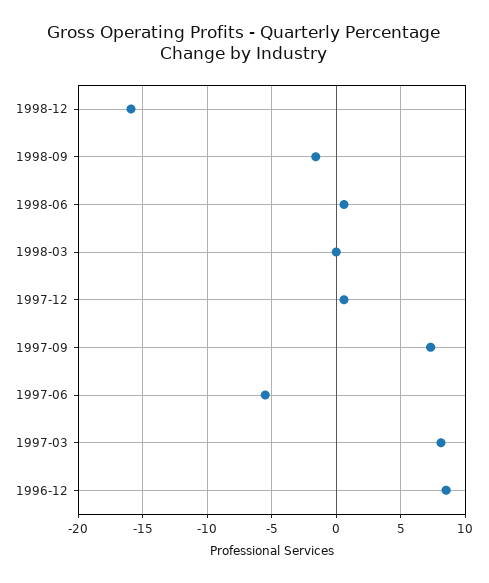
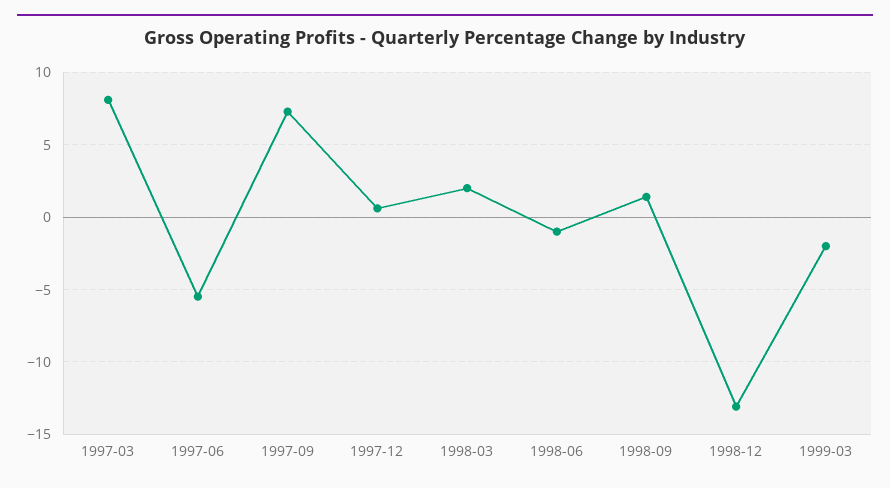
1998-12: -16 -> -13
1998-09: -1.5 -> 1.5
1998-06: 0.5 -> -1
1998-03: 0 -> 2
1996-12: 8.5 -> none
1999-03: none -> -2

